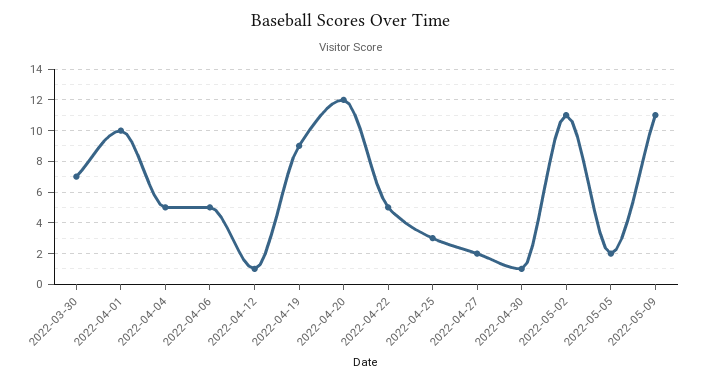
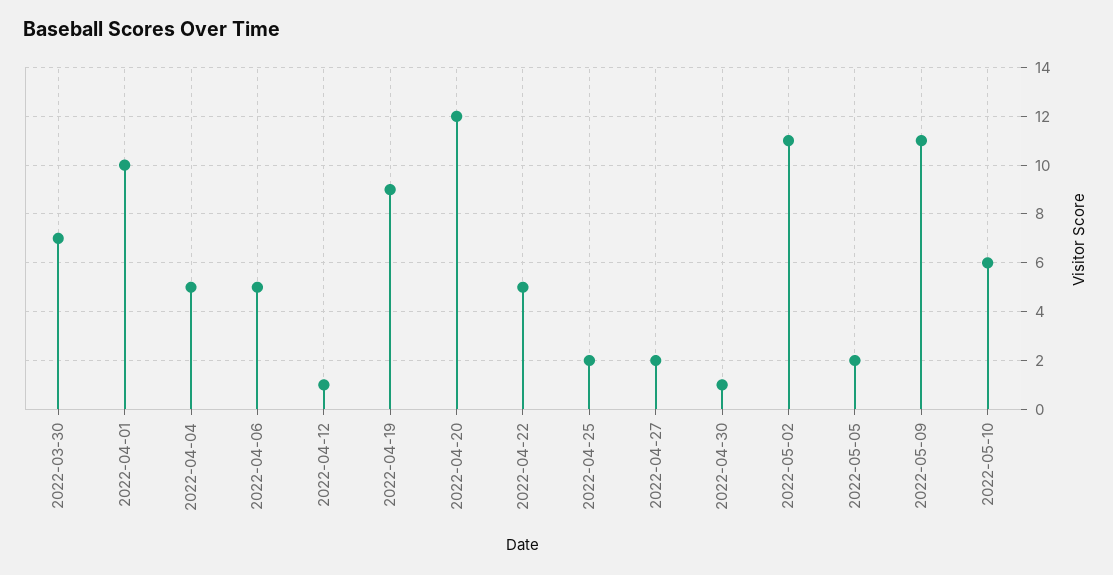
2022-04-25: 3 -> 2
2022-05-10: none -> 6

